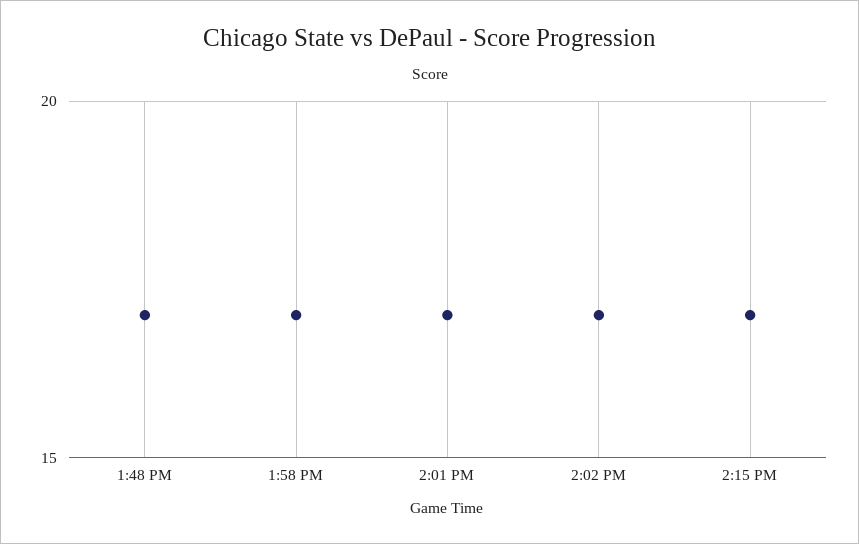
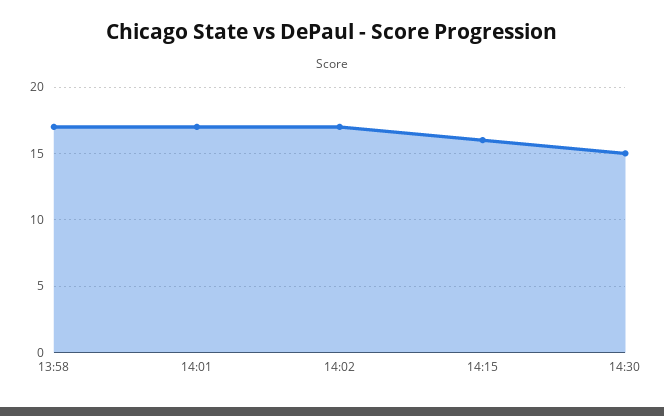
1:48 PM: 17 -> none
2:15 PM: 17 -> 16
14:30: none -> 15

